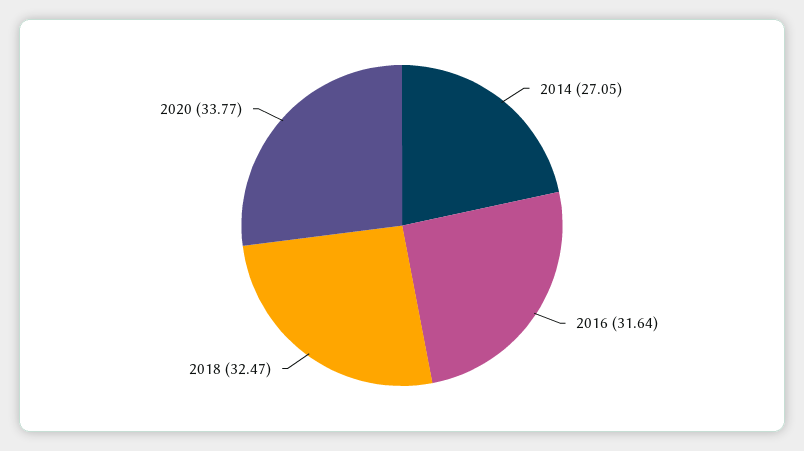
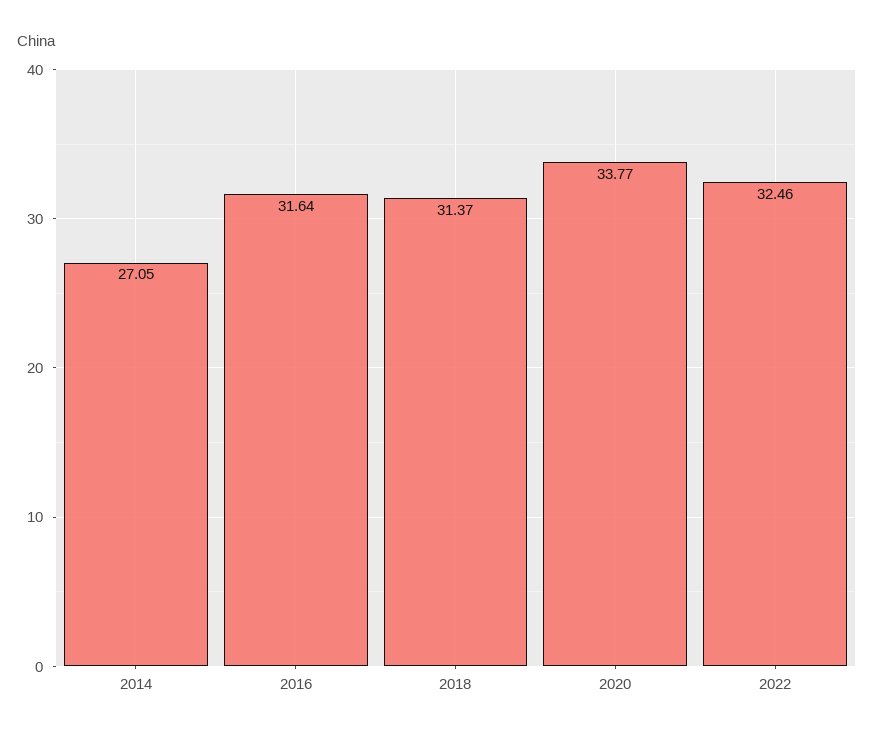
2018: 32.47 -> 31.37
2022: none -> 32.46

